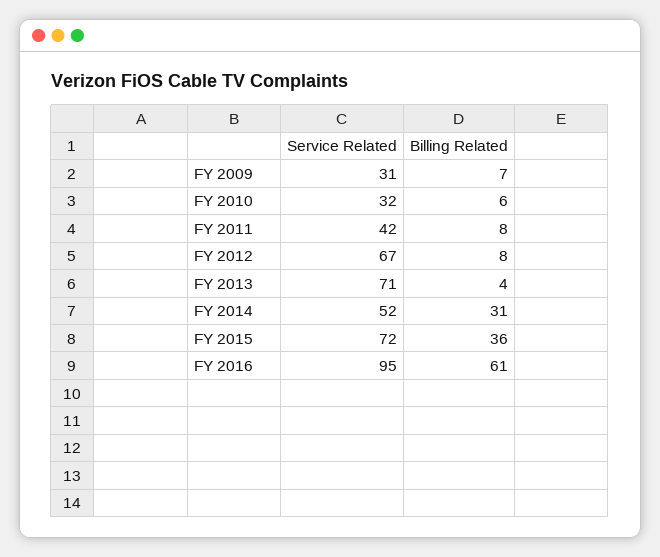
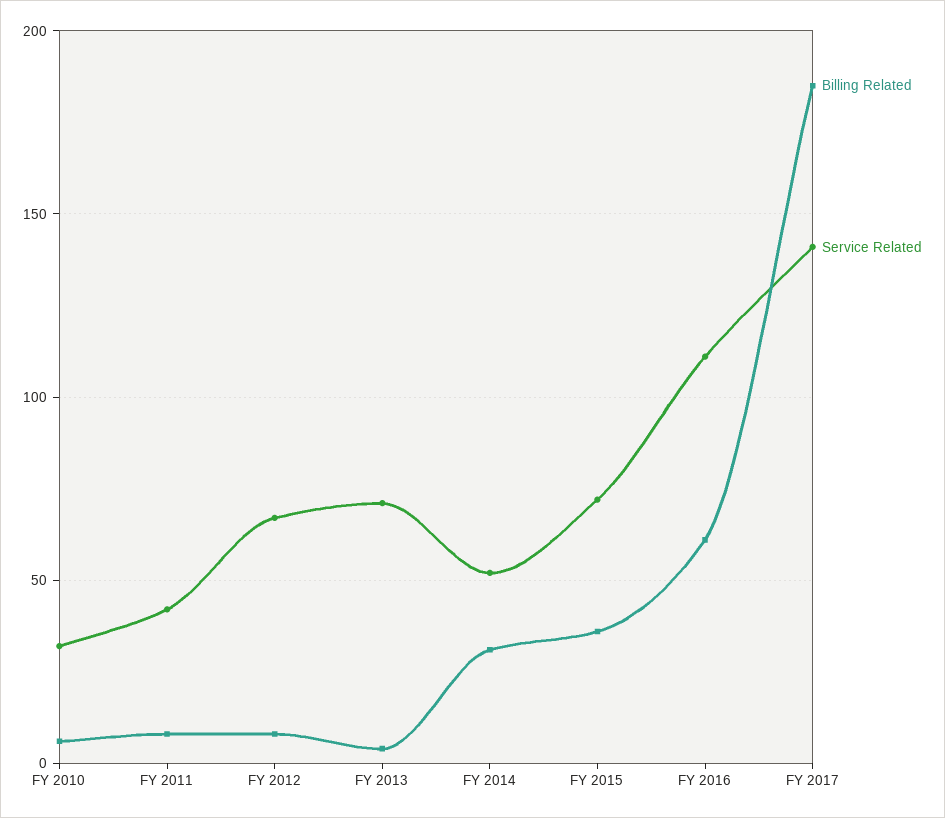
Service Related, FY 2009: 31 -> none
Billing Related, FY 2009: 7 -> none
Service Related, FY 2016: 95 -> 110
Billing Related, FY 2017: none -> 185
Service Related, FY 2017: none -> 140

